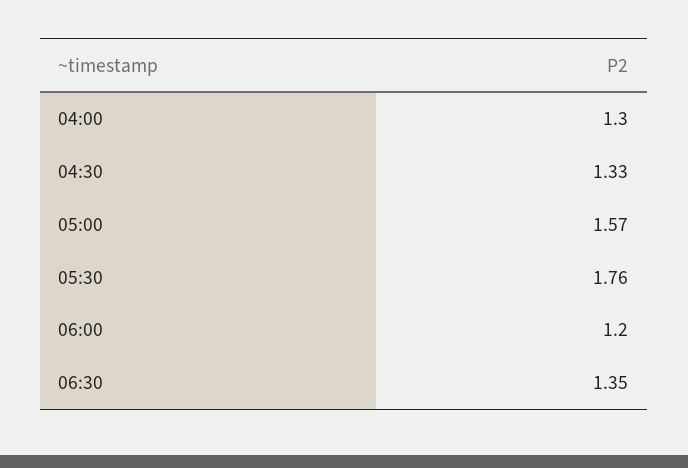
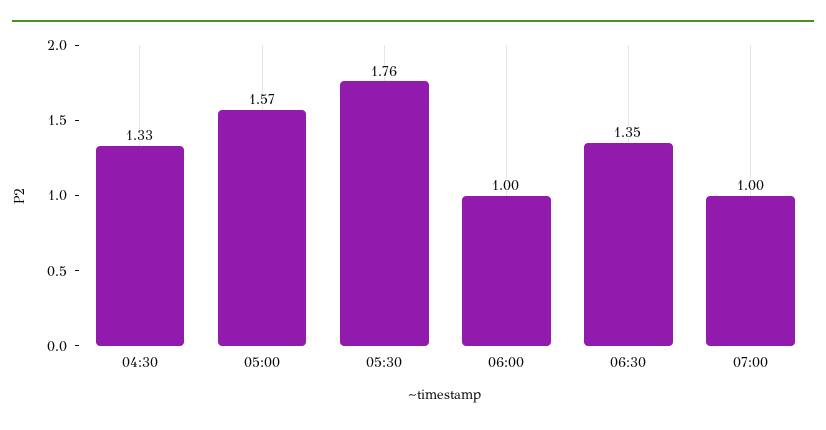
04:00: 1.3 -> none
06:00: 1.2 -> 1
07:00: none -> 1

